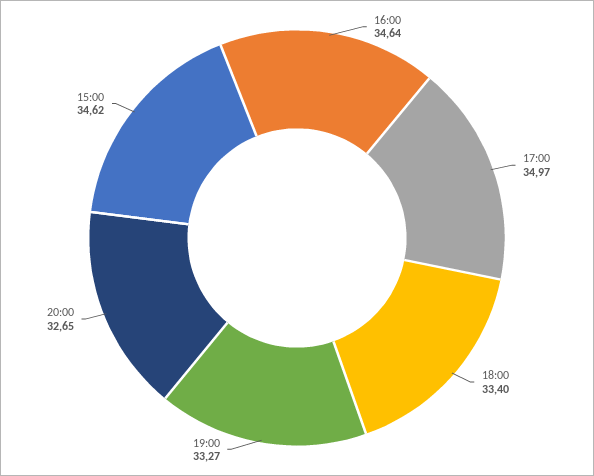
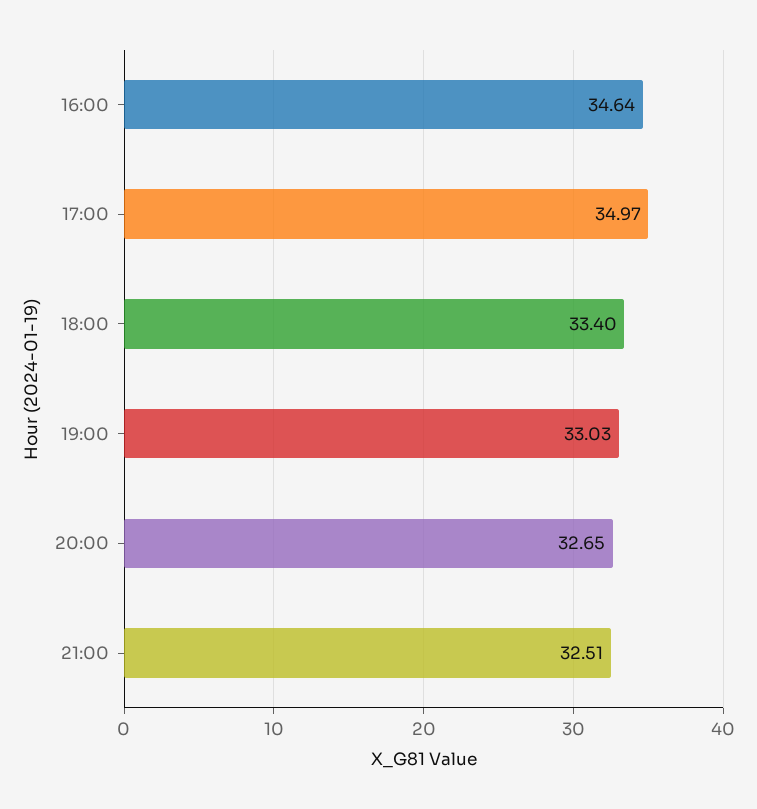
19:00: 33.27 -> 33.03
15:00: 34.62 -> none
21:00: none -> 32.51

